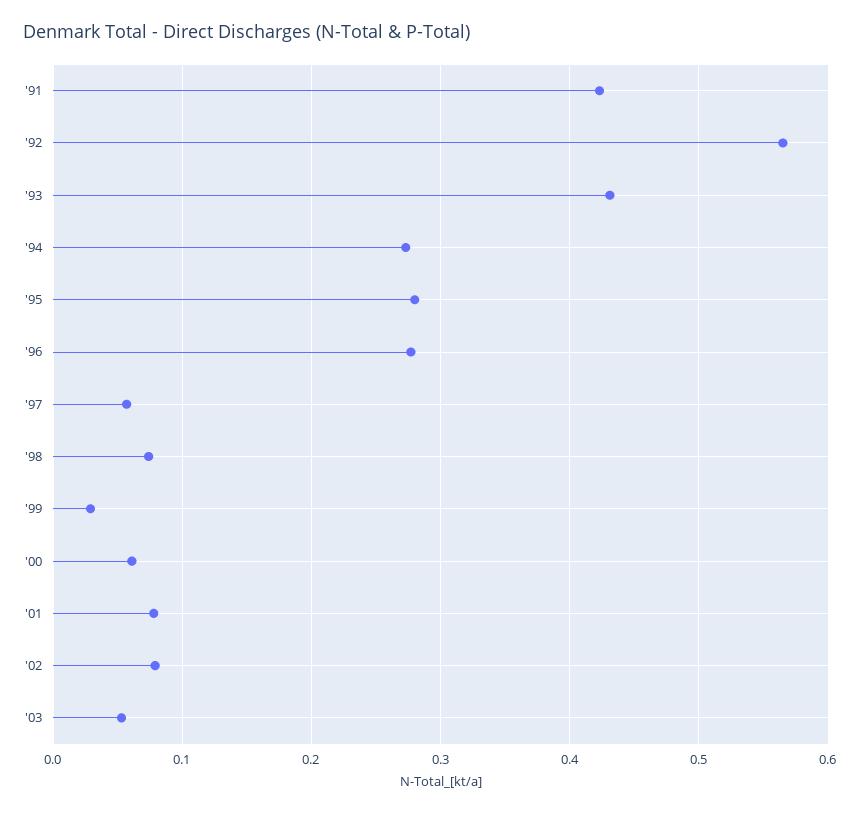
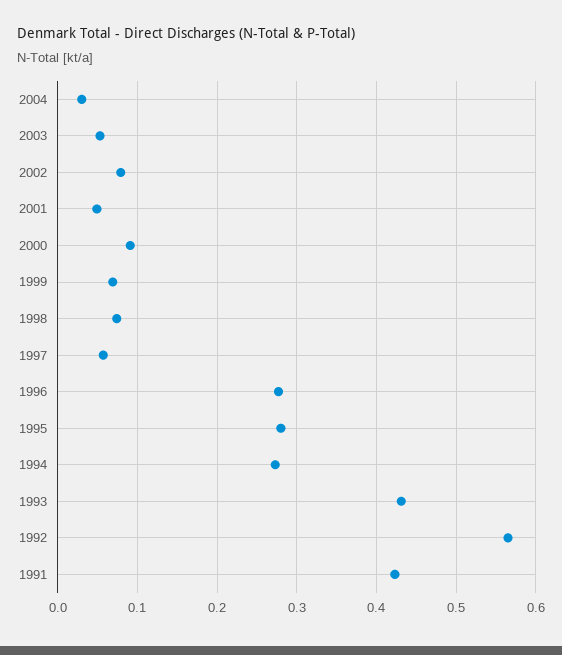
'99: 0.03 -> 0.07
'00: 0.06 -> 0.09
'01: 0.08 -> 0.05
2004: none -> 0.03

